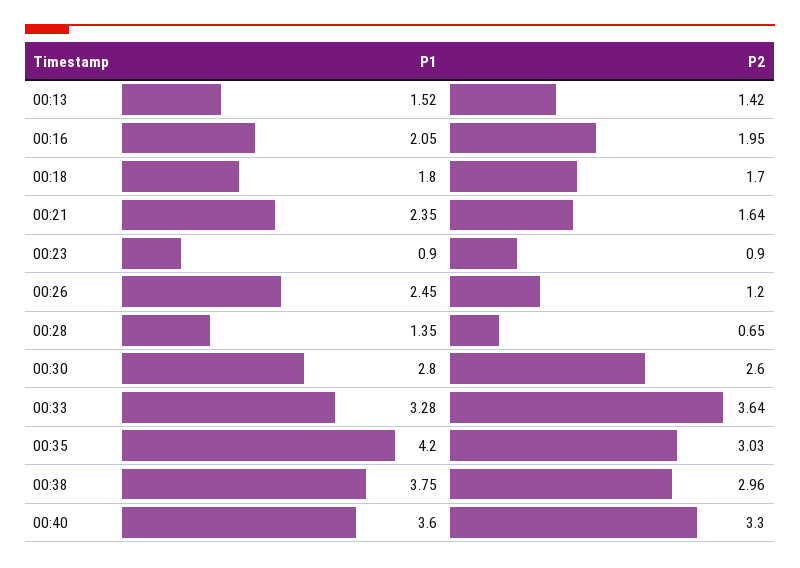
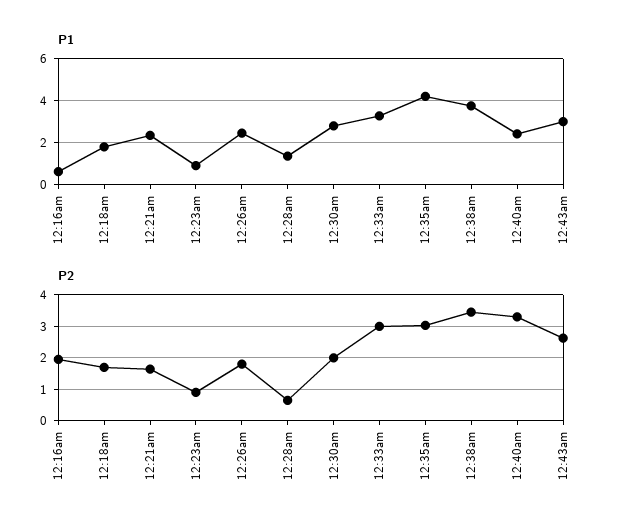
P1, 00:13: 1.52 -> none
P2, 00:13: 1.42 -> none
P1, 00:16: 2.05 -> 0.5
P2, 00:26: 1.2 -> 1.8
P2, 00:30: 2.6 -> 2
P2, 00:33: 3.64 -> 3
P2, 00:38: 2.96 -> 3.4
P1, 00:40: 3.6 -> 2.5
P1, 12:43am: none -> 3
P2, 12:43am: none -> 2.6

